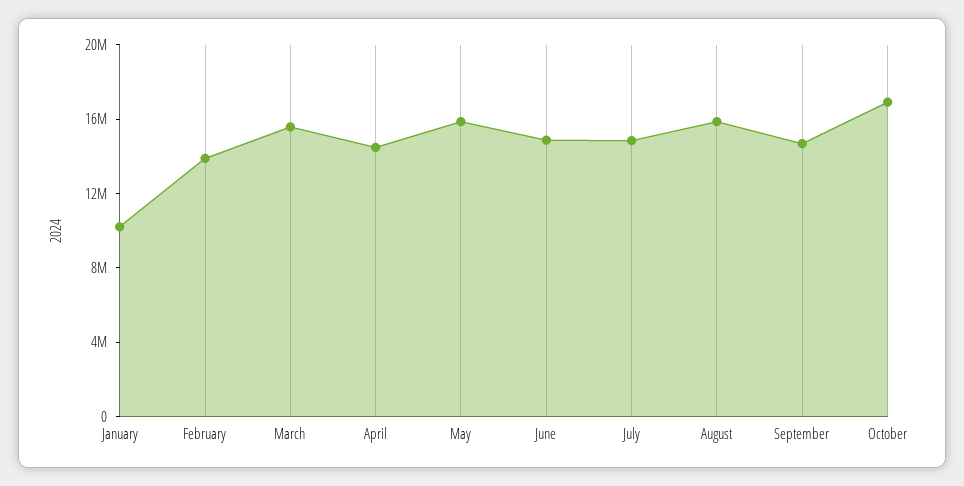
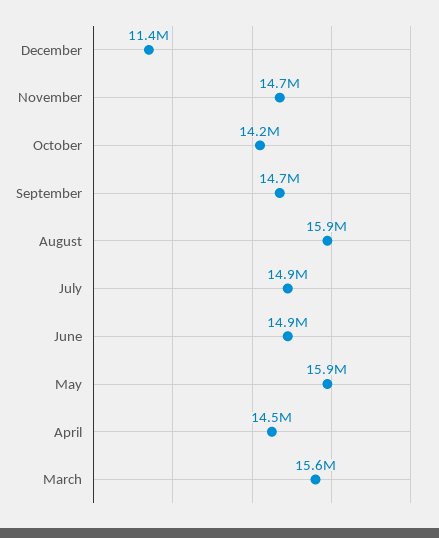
January: 10000000 -> none
February: 14000000 -> none
October: 17000000 -> 14200000
December: none -> 11400000
November: none -> 14700000

